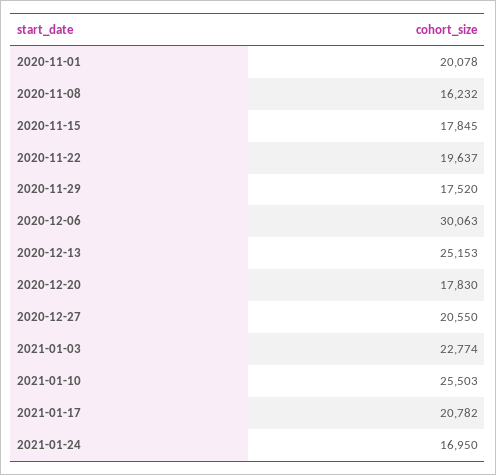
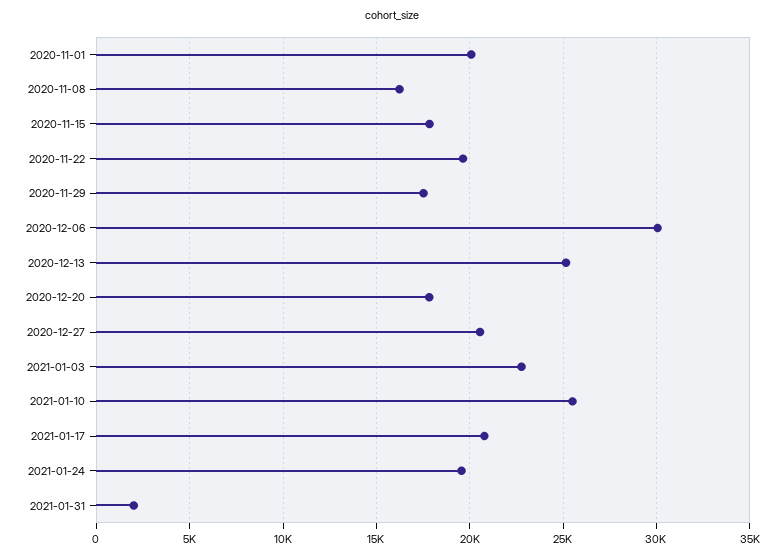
2021-01-24: 16950 -> 19500
2021-01-31: none -> 2000

